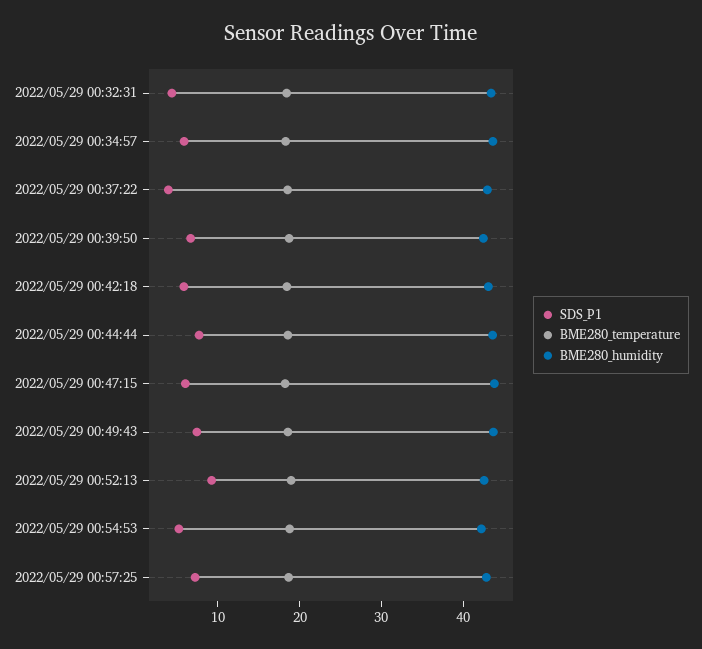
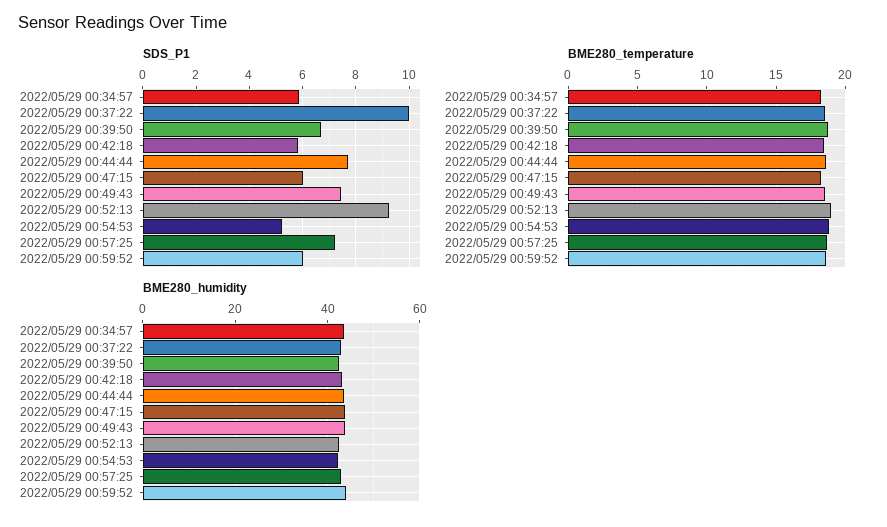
SDS_P1, 2022/05/29 00:32:31: 4 -> none
BME280_temperature, 2022/05/29 00:32:31: 18 -> none
BME280_humidity, 2022/05/29 00:32:31: 44 -> none
SDS_P1, 2022/05/29 00:37:22: 4 -> 10
SDS_P1, 2022/05/29 00:59:52: none -> 6
BME280_temperature, 2022/05/29 00:59:52: none -> 18.5
BME280_humidity, 2022/05/29 00:59:52: none -> 44

